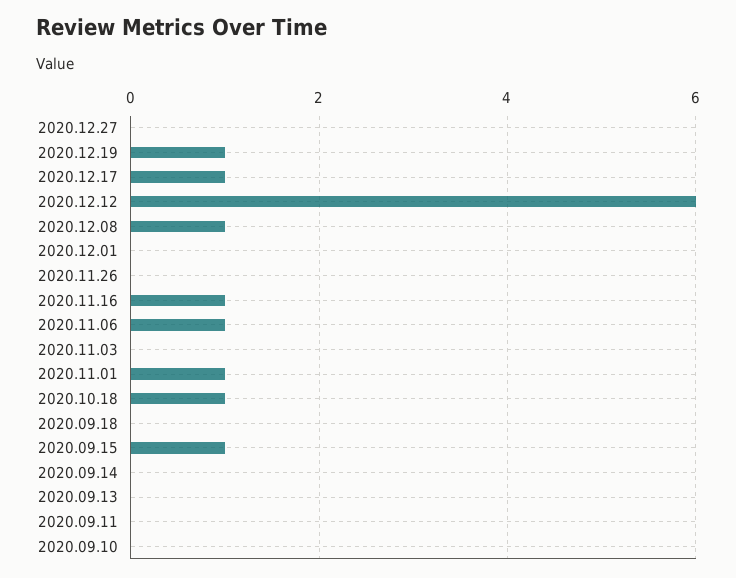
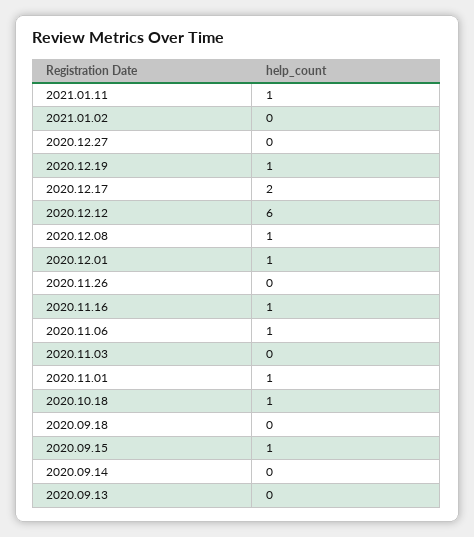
2020.12.17: 1 -> 2
2020.12.01: 0 -> 1
2020.09.11: 0 -> none
2020.09.10: 0 -> none
2021.01.11: none -> 1
2021.01.02: none -> 0

